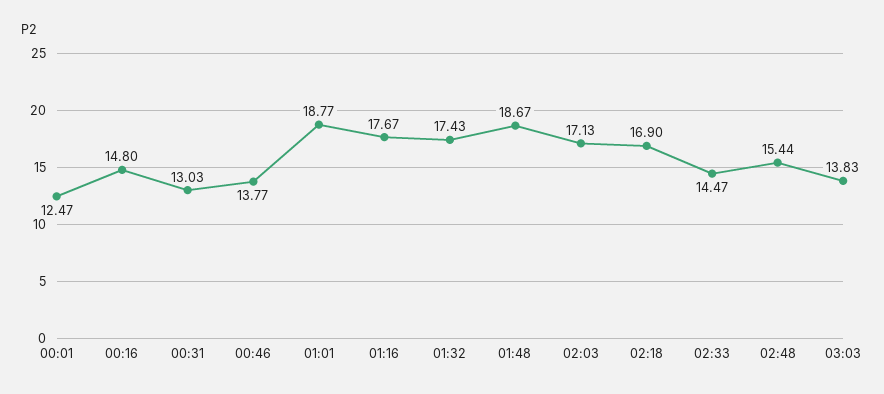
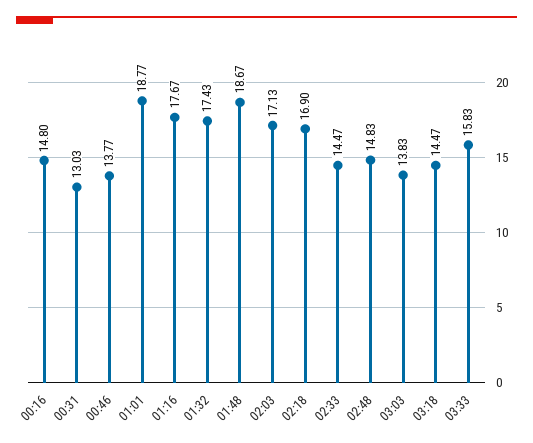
00:01: 12.47 -> none
02:48: 15.44 -> 14.83
03:18: none -> 14.47
03:33: none -> 15.83

